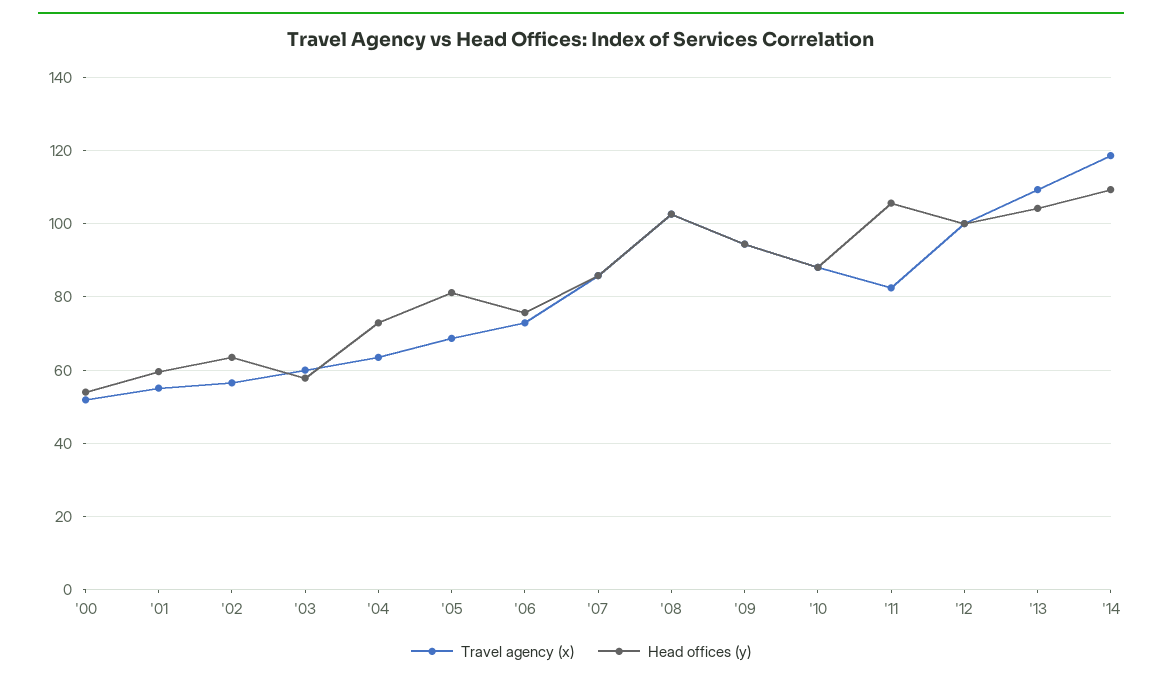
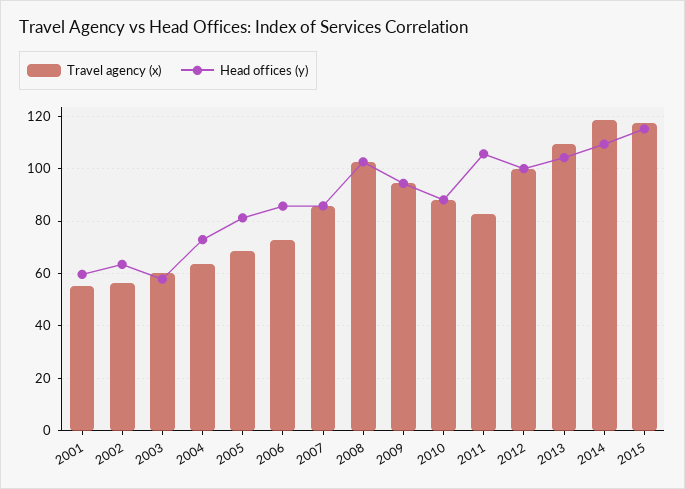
Travel agency (x), '00: 52 -> none
Head offices (y), '00: 54 -> none
Head offices (y), '06: 76 -> 85
Travel agency (x), 2015: none -> 117.5
Head offices (y), 2015: none -> 115

